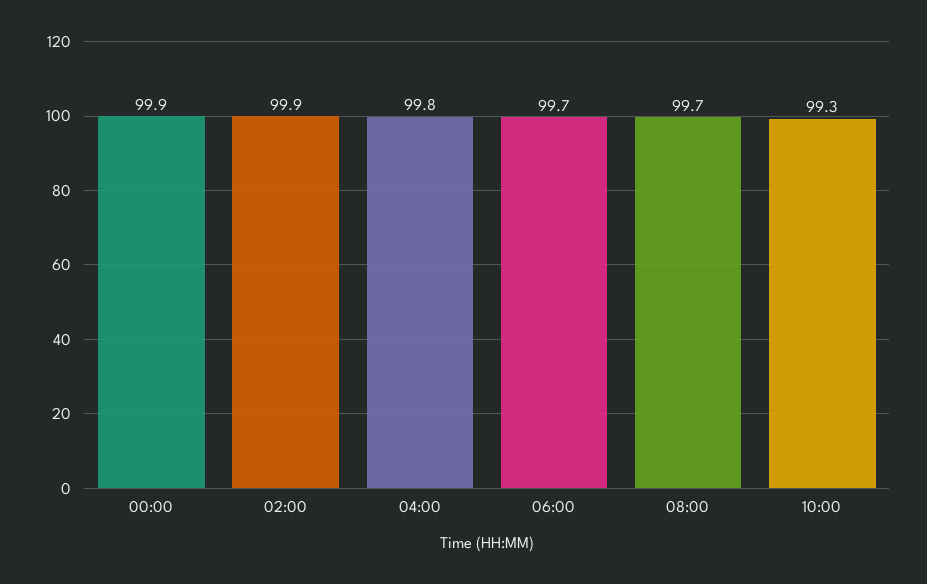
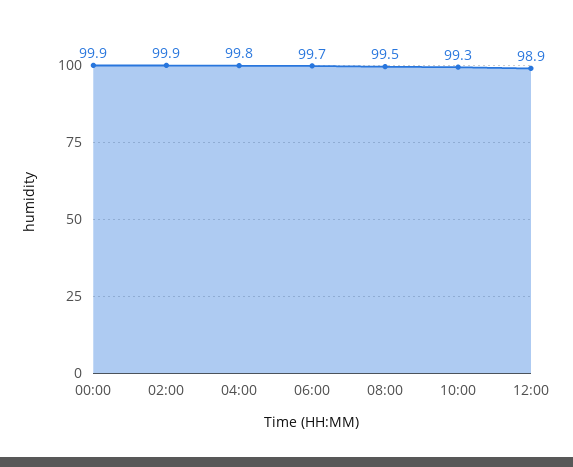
08:00: 99.7 -> 99.5
12:00: none -> 98.9

